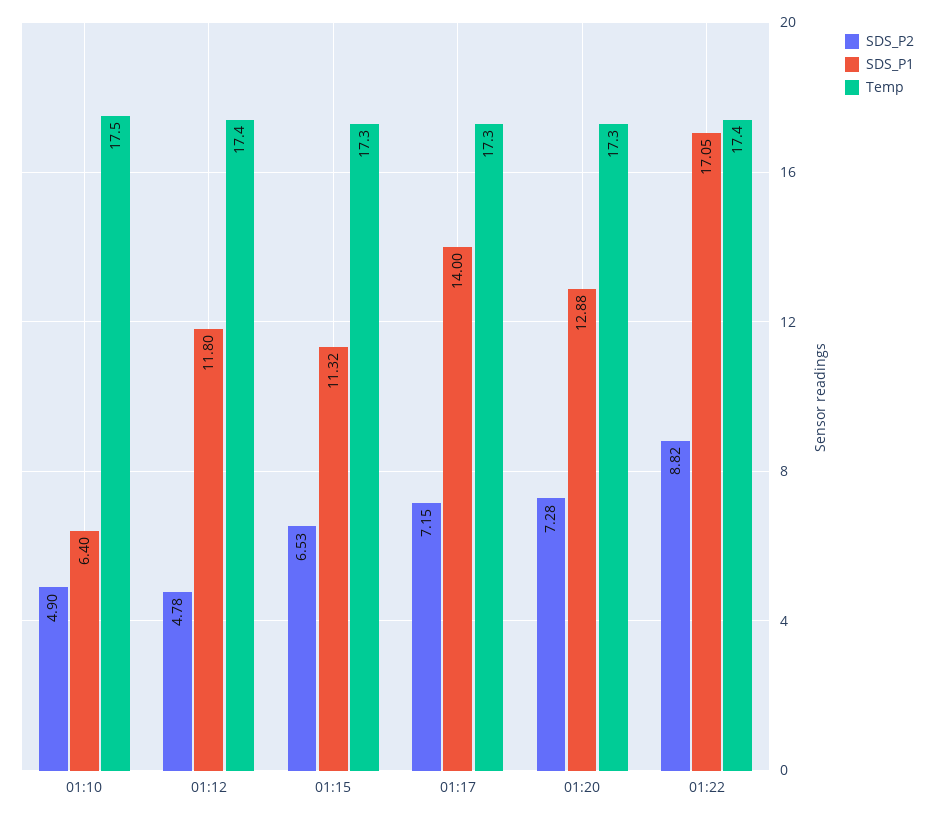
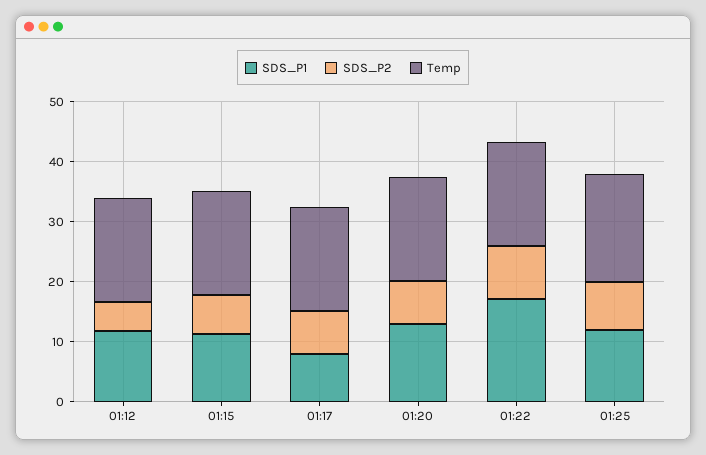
SDS_P2, 01:10: 4.9 -> none
SDS_P1, 01:10: 6.4 -> none
Temp, 01:10: 17.5 -> none
SDS_P1, 01:17: 14 -> 8
SDS_P1, 01:25: none -> 12
SDS_P2, 01:25: none -> 8
Temp, 01:25: none -> 18

